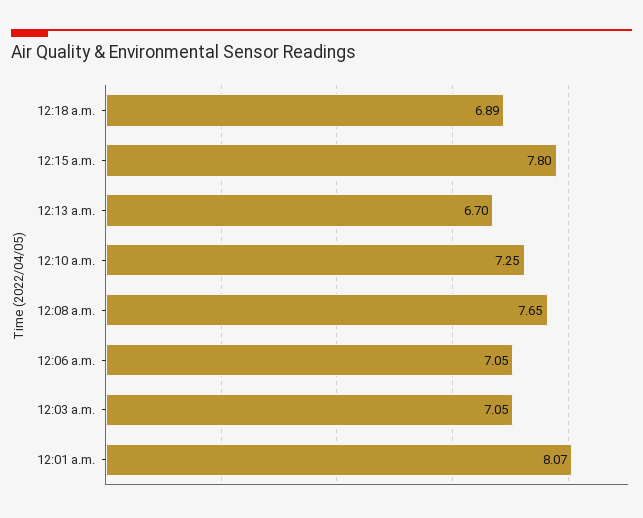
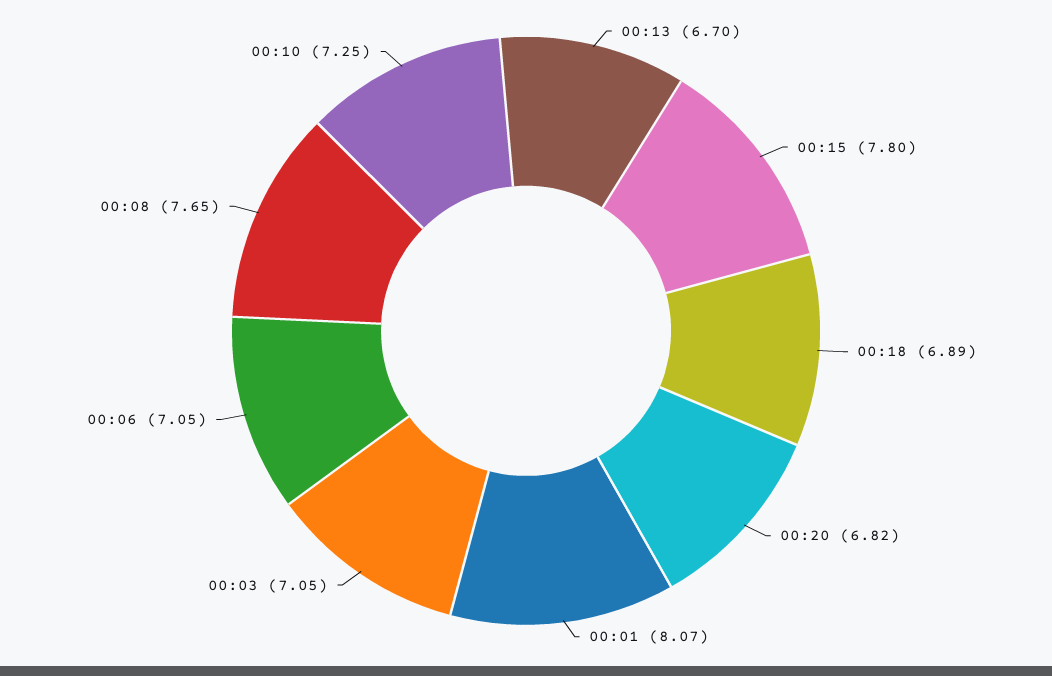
00:20: none -> 6.82

